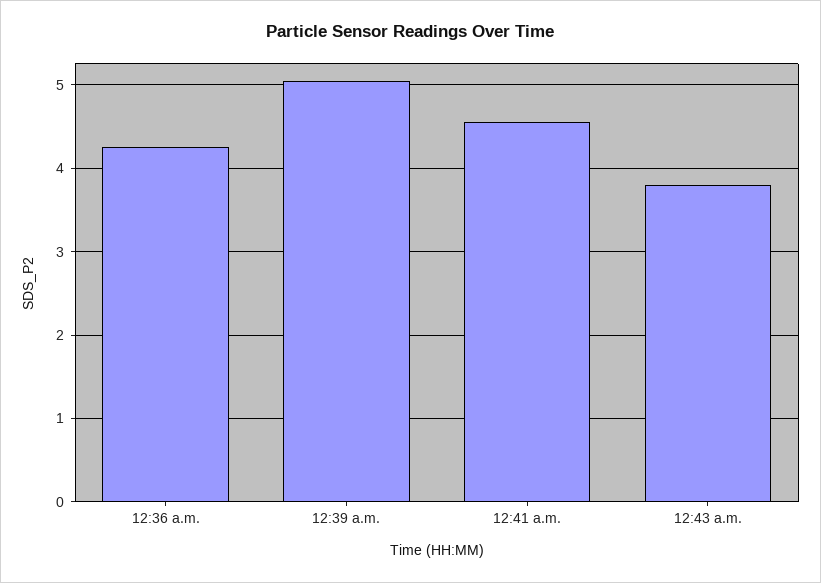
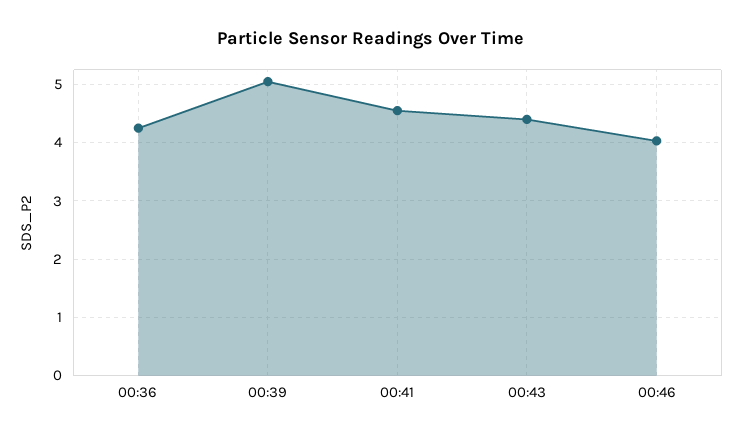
12:43 a.m.: 3.8 -> 4.4
00:46: none -> 4

